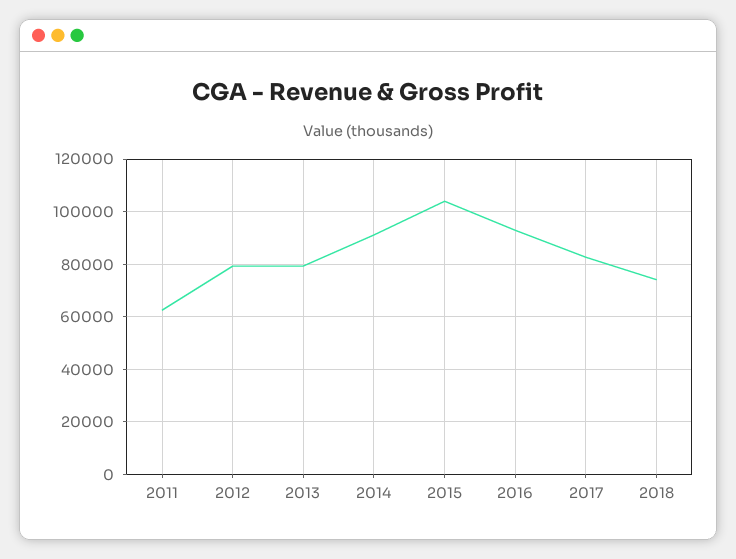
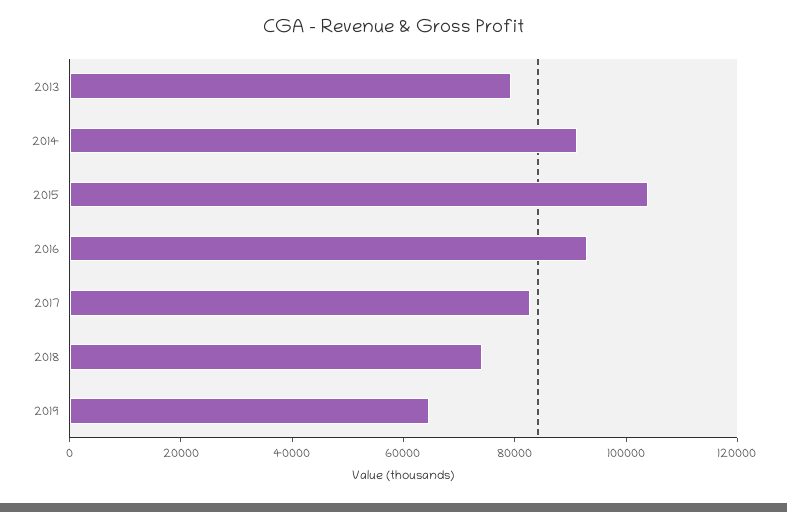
2011: 62500 -> none
2012: 80000 -> none
2019: none -> 65000

